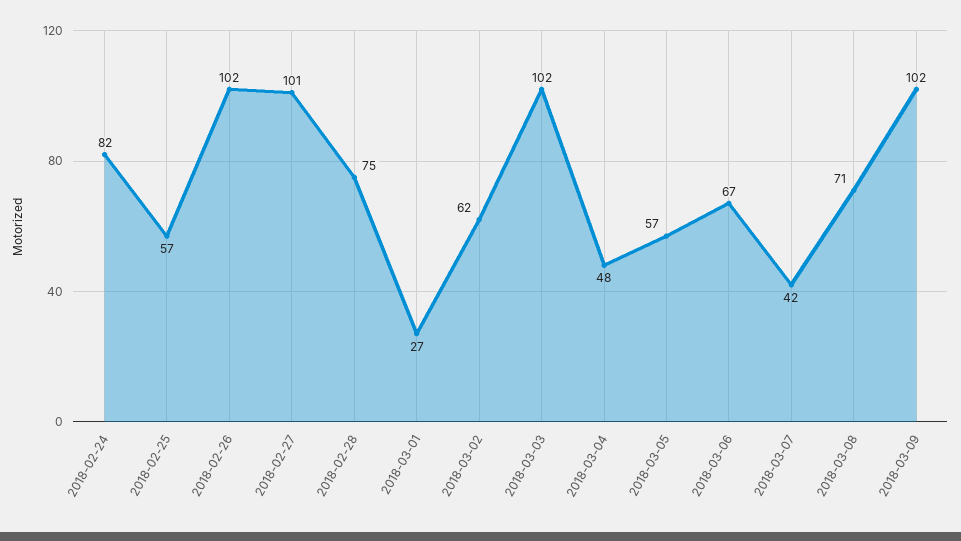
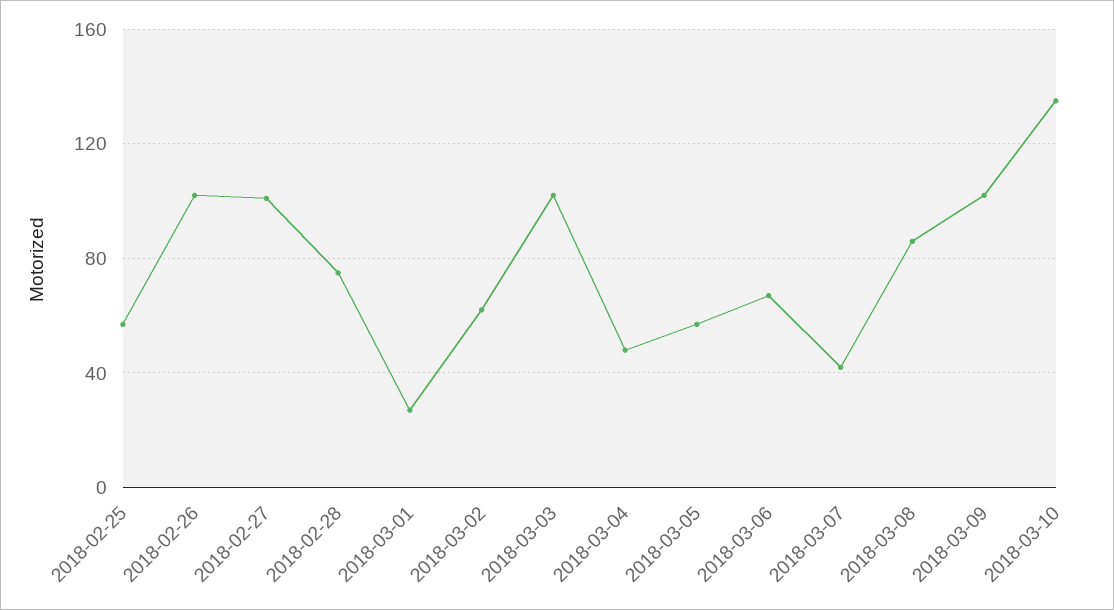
2018-02-24: 82 -> none
2018-03-08: 71 -> 85
2018-03-10: none -> 135

